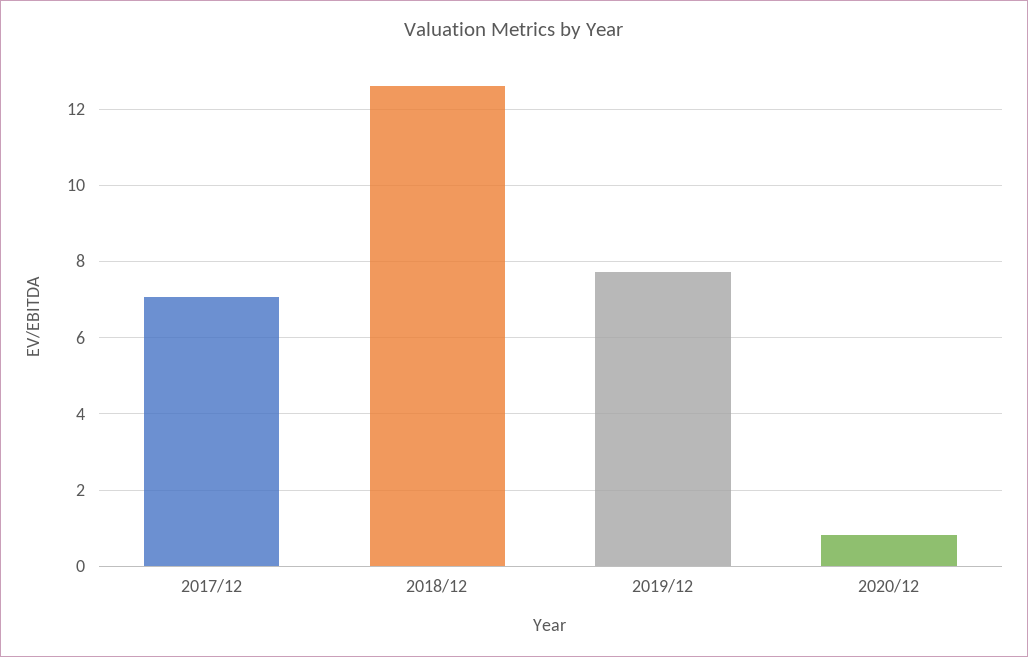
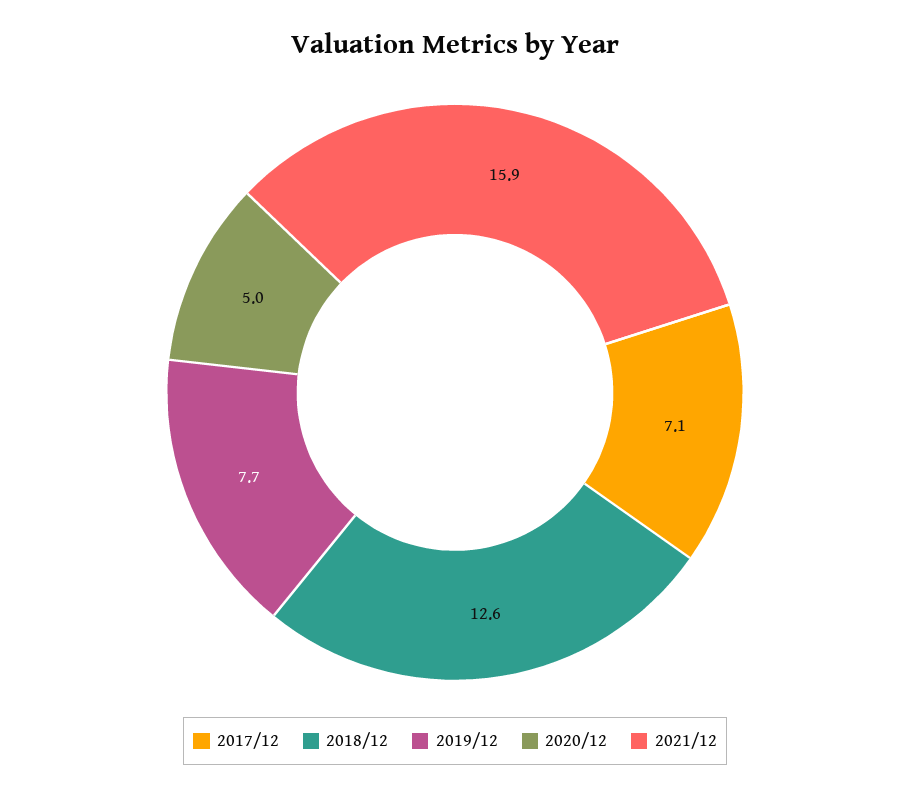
2020/12: 0.8 -> 5
2021/12: none -> 15.9

